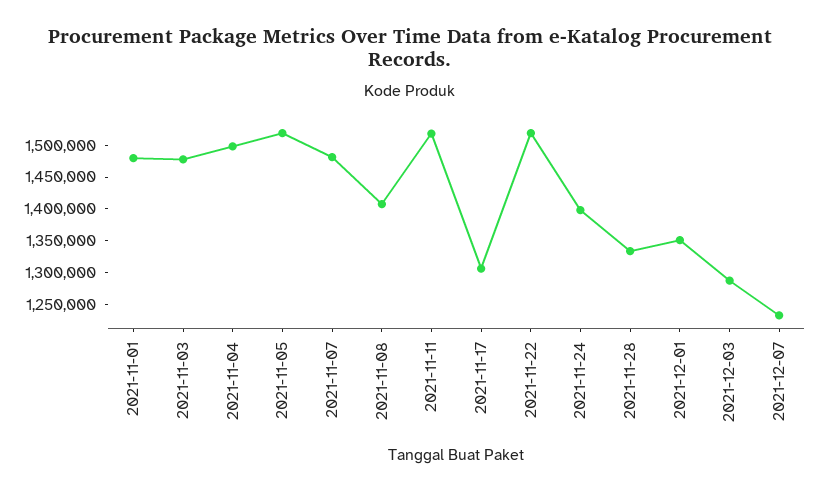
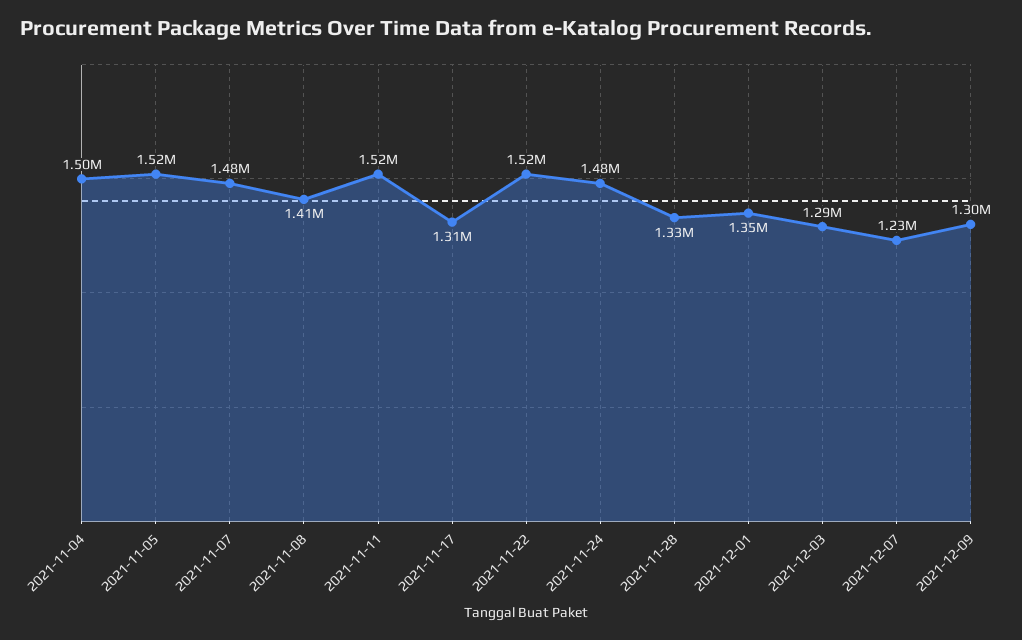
2021-11-01: 1475000 -> none
2021-11-03: 1475000 -> none
2021-11-24: 1400000 -> 1480000
2021-12-09: none -> 1300000

